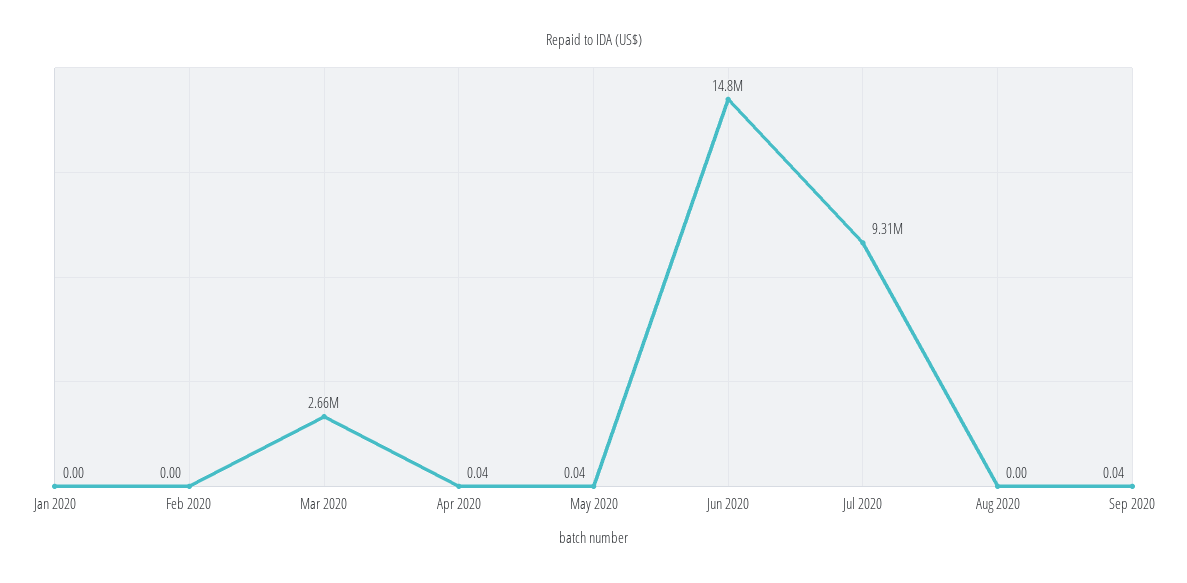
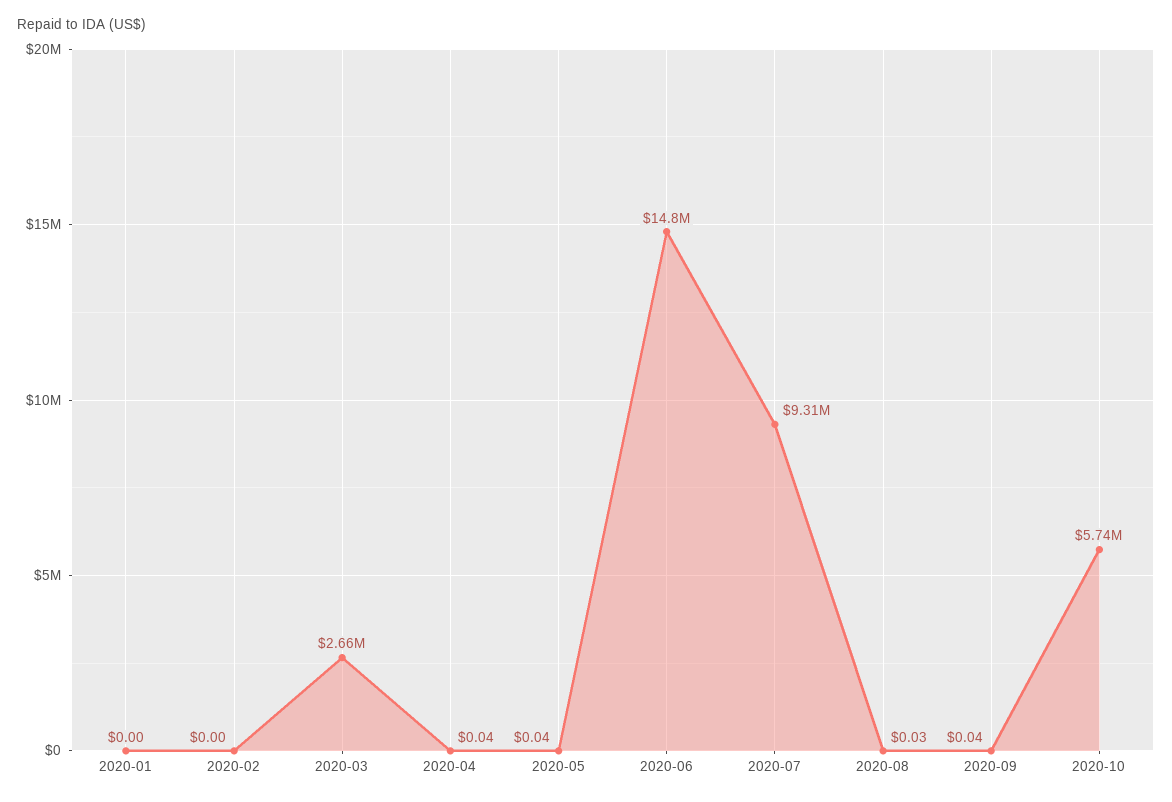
Aug 2020: 0 -> 0.03
2020-10: none -> 5740000

